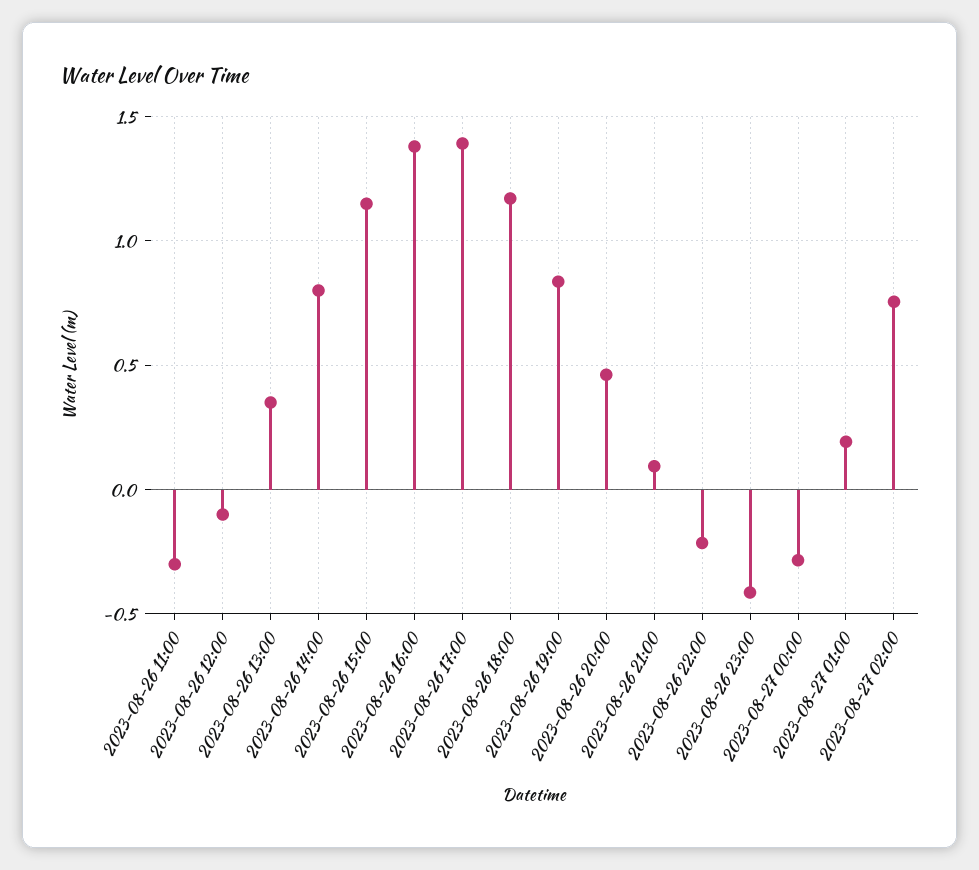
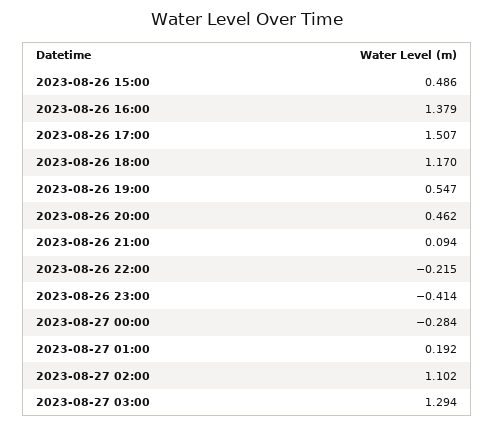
2023-08-26 11:00: -0.3 -> none
2023-08-26 12:00: -0.1 -> none
2023-08-26 13:00: 0.35 -> none
2023-08-26 14:00: 0.8 -> none
2023-08-26 15:00: 1.15 -> 0.486
2023-08-26 17:00: 1.4 -> 1.507
2023-08-26 19:00: 0.85 -> 0.547
2023-08-27 02:00: 0.75 -> 1.102
2023-08-27 03:00: none -> 1.294

